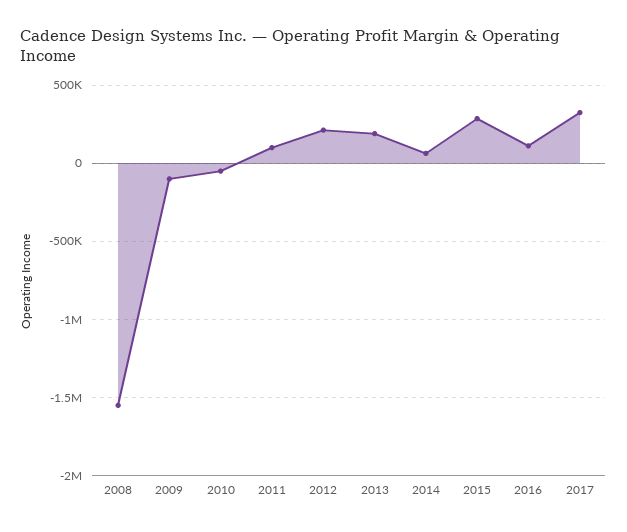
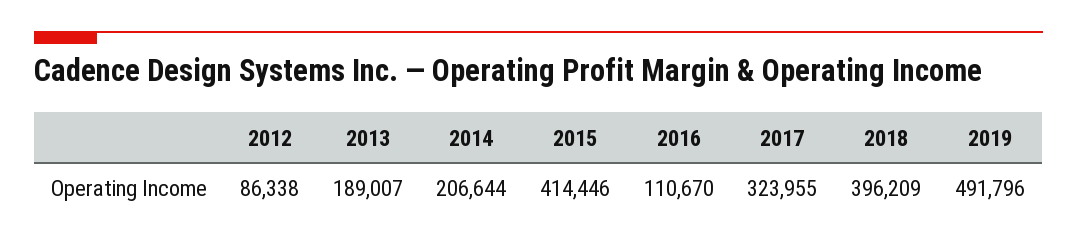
2008: -1550000 -> none
2009: -100000 -> none
2010: -50000 -> none
2011: 100000 -> none
2012: 200000 -> 86338
2014: 50000 -> 206644
2015: 300000 -> 414446
2018: none -> 396209
2019: none -> 491796

